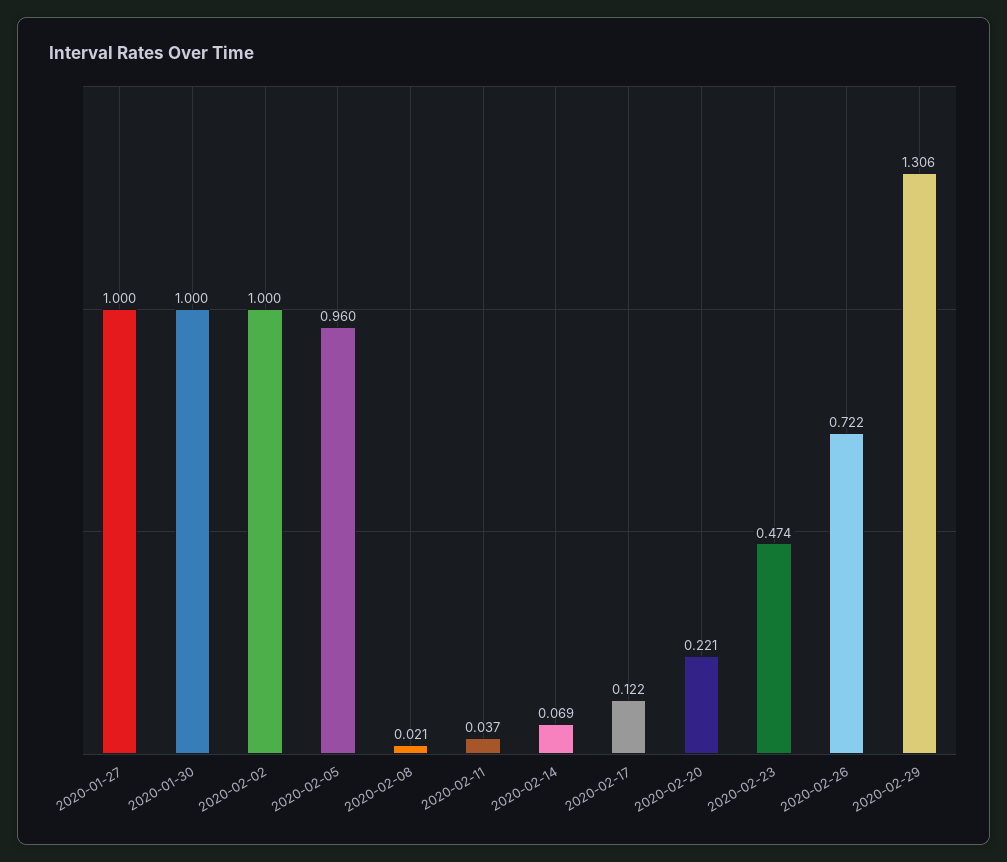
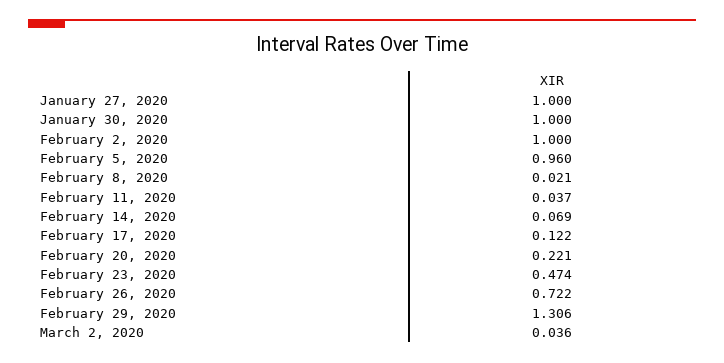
March 2, 2020: none -> 0.036

